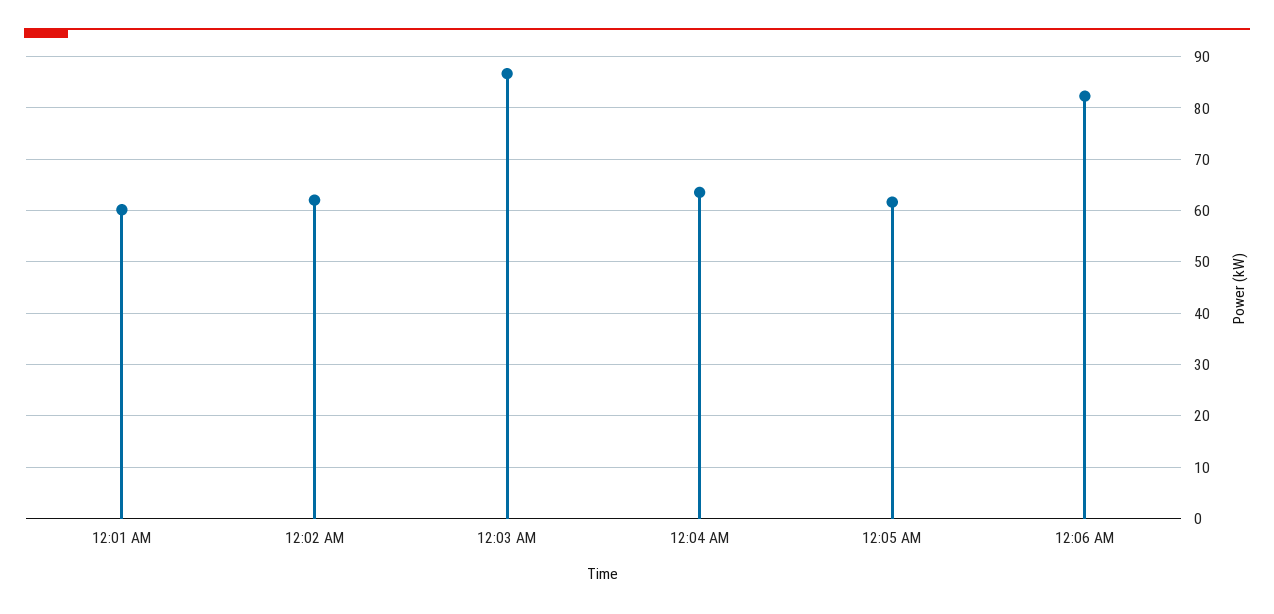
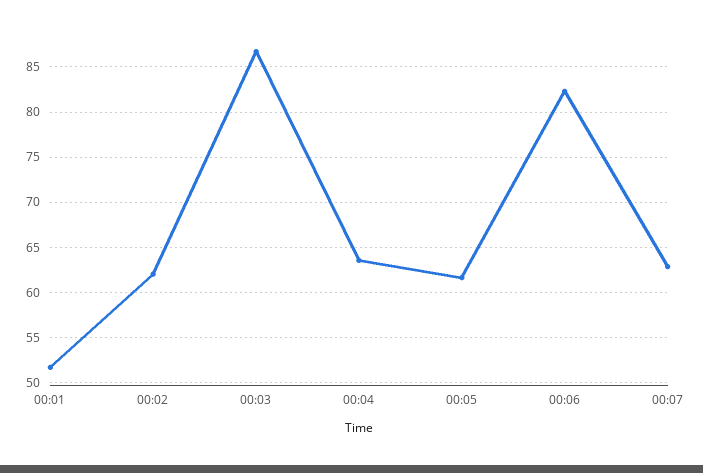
12:01 AM: 60 -> 52
00:07: none -> 63

